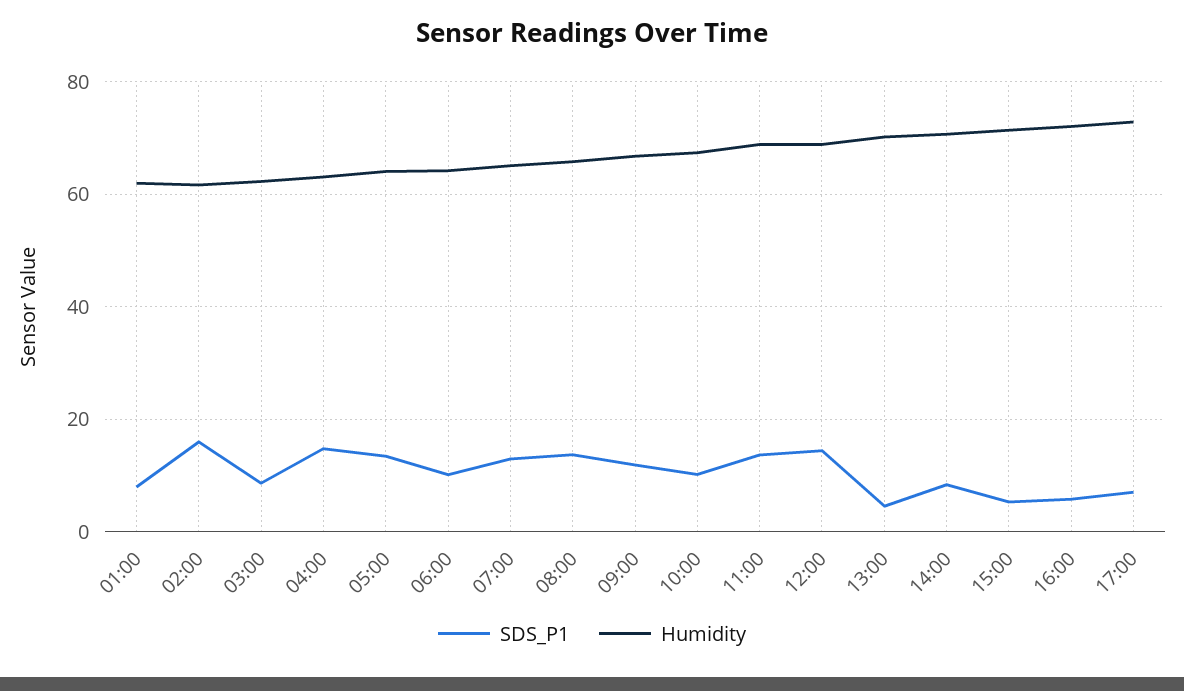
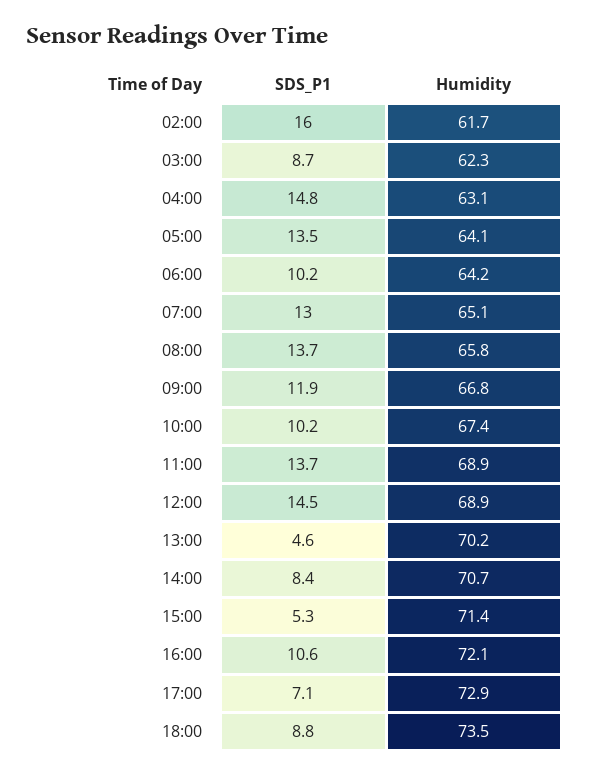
SDS_P1, 01:00: 8 -> none
Humidity, 01:00: 62 -> none
SDS_P1, 16:00: 6 -> 10.6
SDS_P1, 18:00: none -> 8.8
Humidity, 18:00: none -> 73.5

